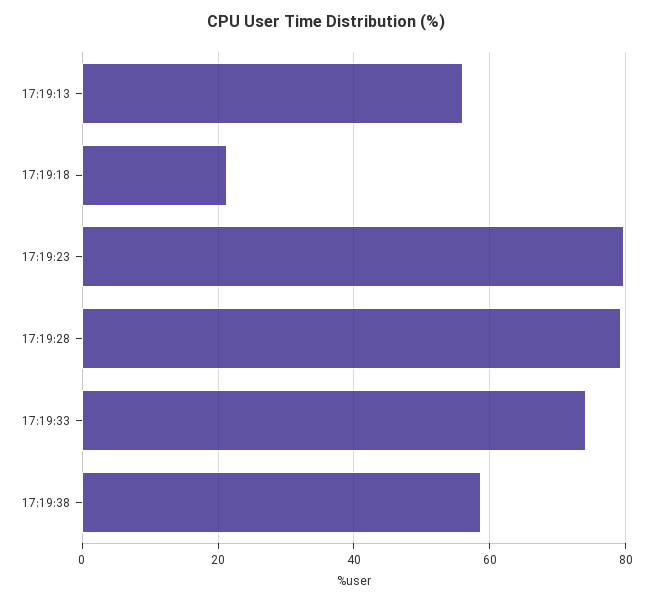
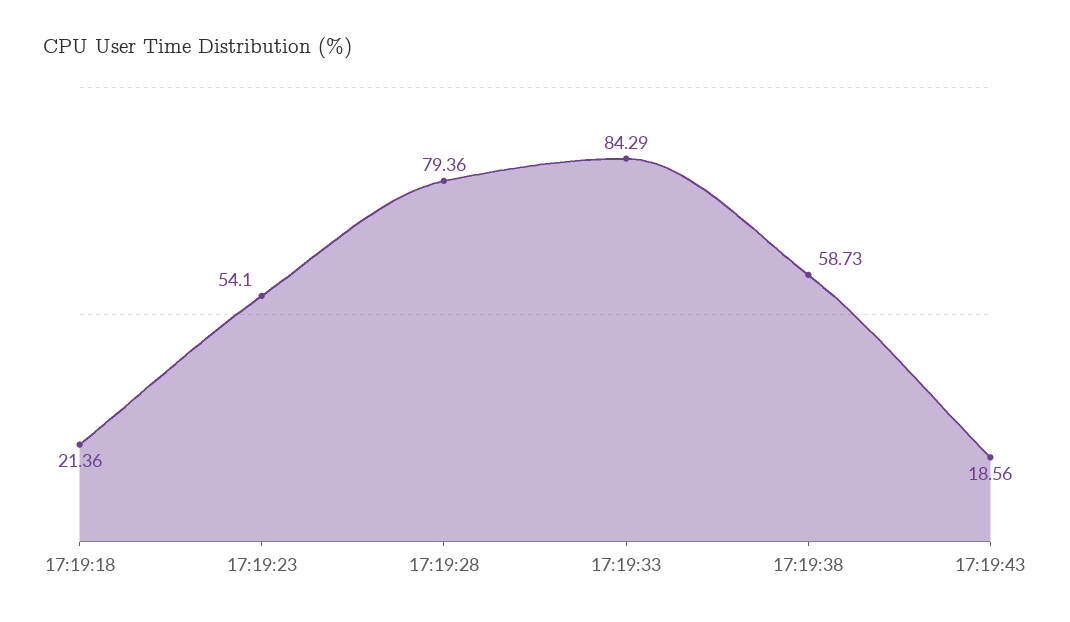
17:19:13: 56 -> none
17:19:23: 80 -> 54.1
17:19:33: 74 -> 84.29
17:19:43: none -> 18.56

